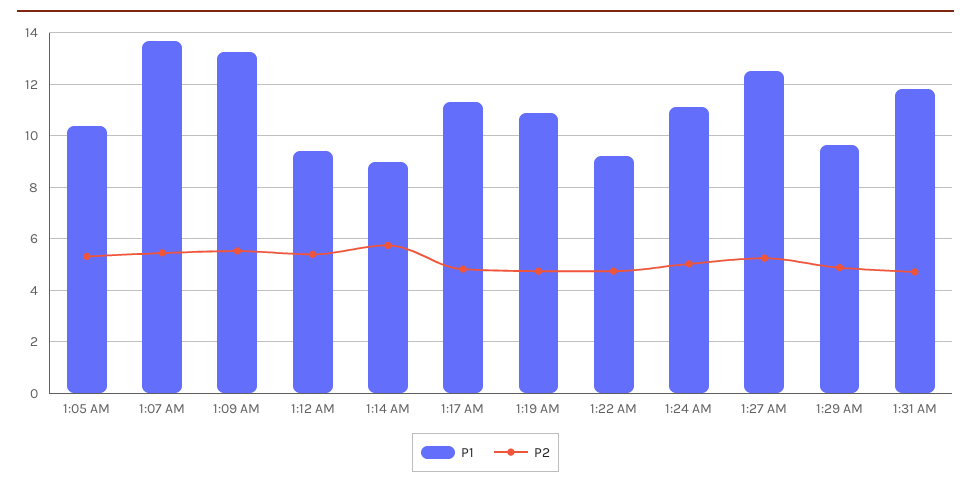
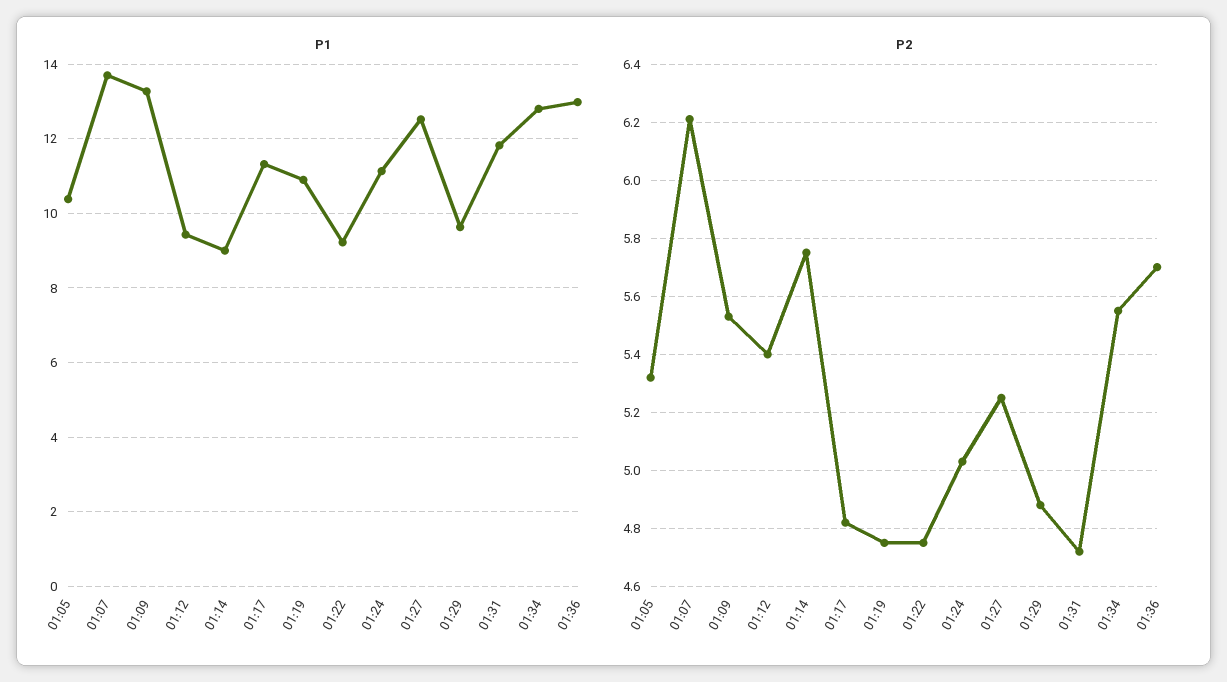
P2, 1:07 AM: 5.5 -> 6.2
P1, 01:34: none -> 12.8
P1, 01:36: none -> 13
P2, 01:34: none -> 5.55
P2, 01:36: none -> 5.7

